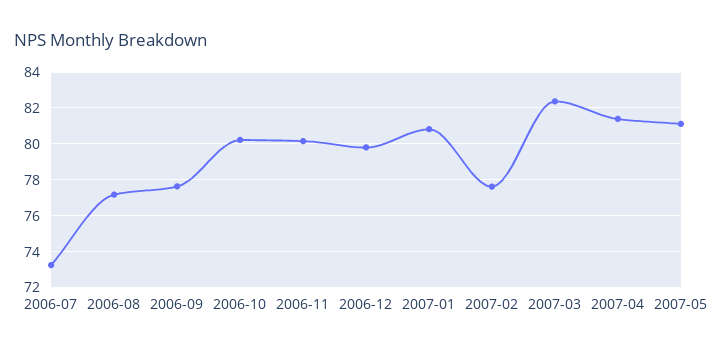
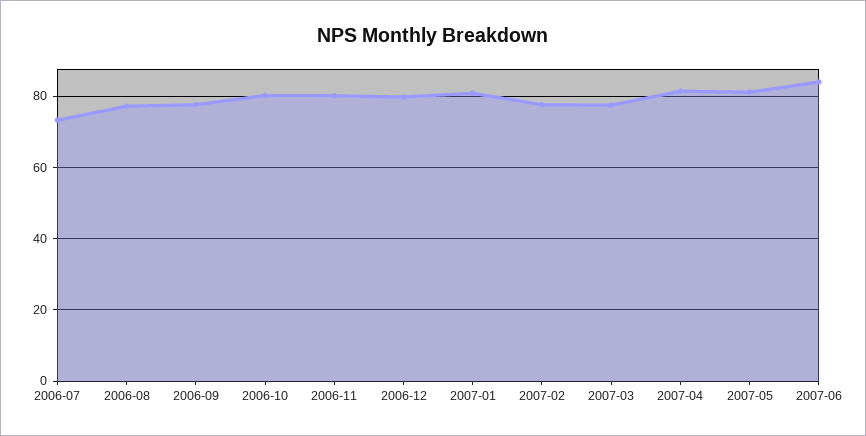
2007-03: 82.5 -> 78
2007-06: none -> 84

